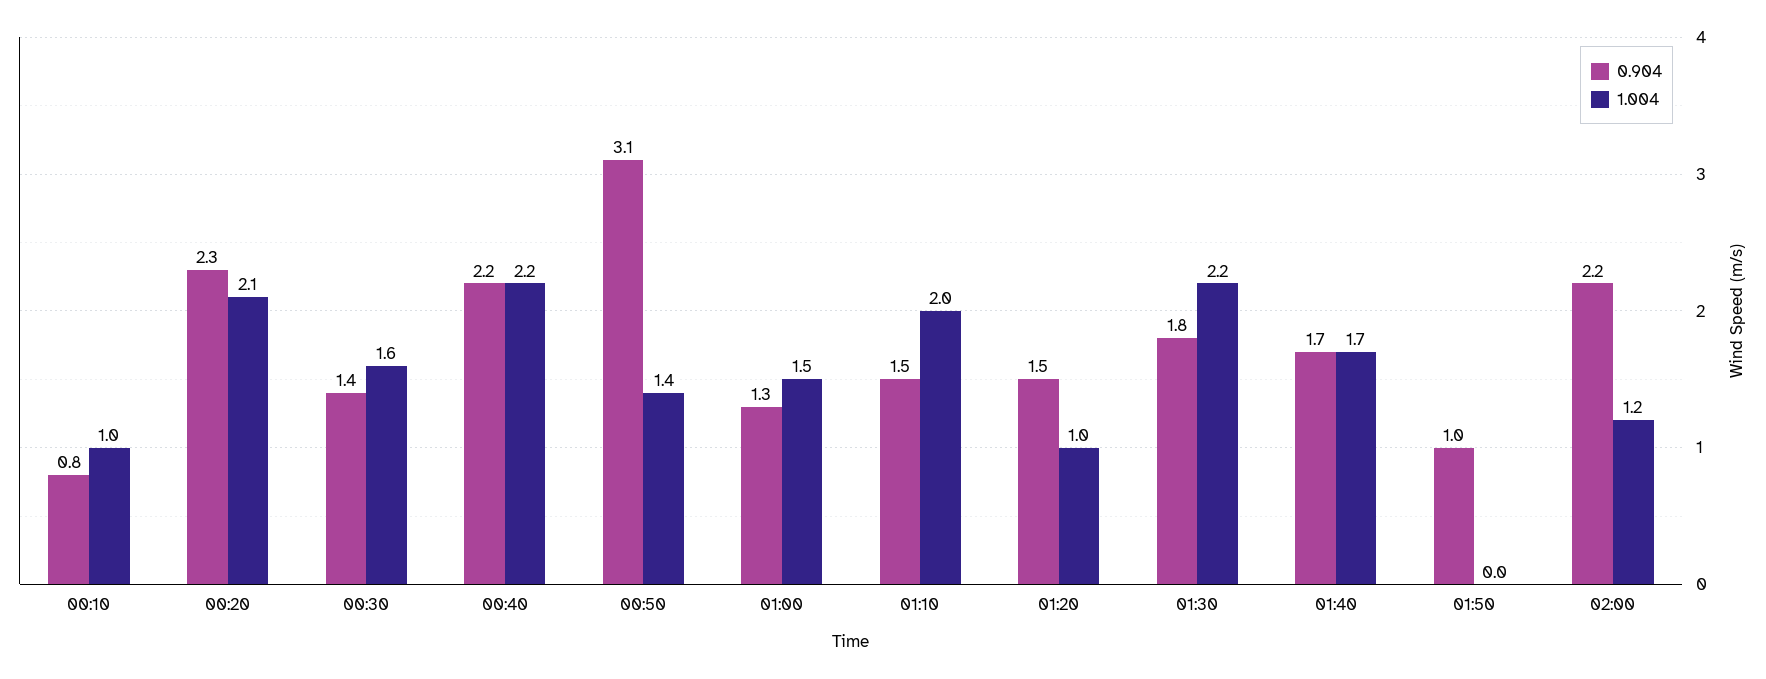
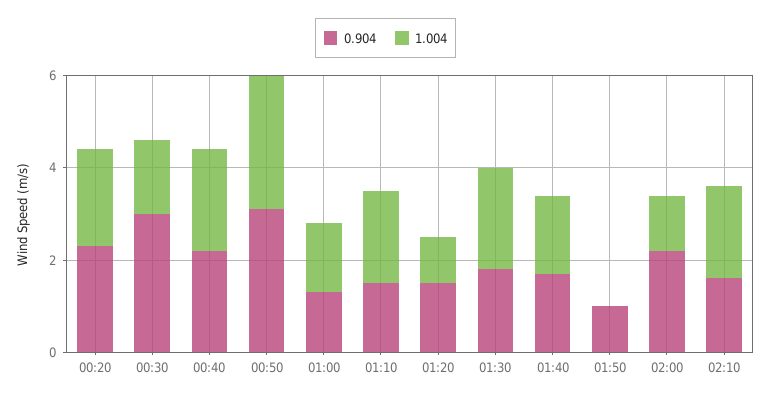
0.904, 00:10: 0.8 -> none
1.004, 00:10: 1 -> none
0.904, 00:30: 1.4 -> 3
1.004, 00:50: 1.4 -> 3
0.904, 02:10: none -> 1.5
1.004, 02:10: none -> 2

